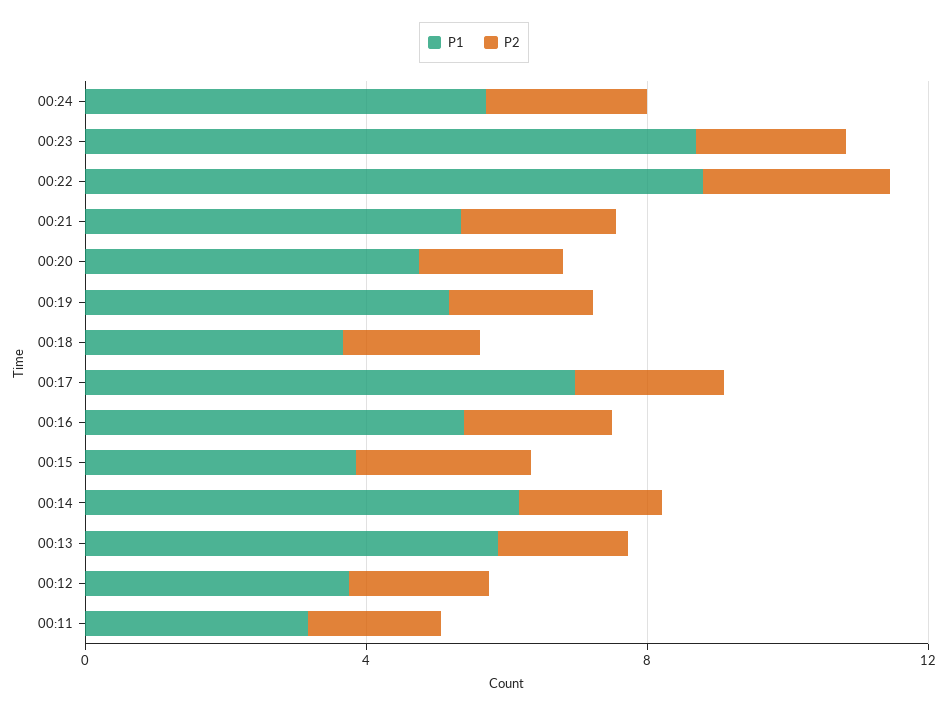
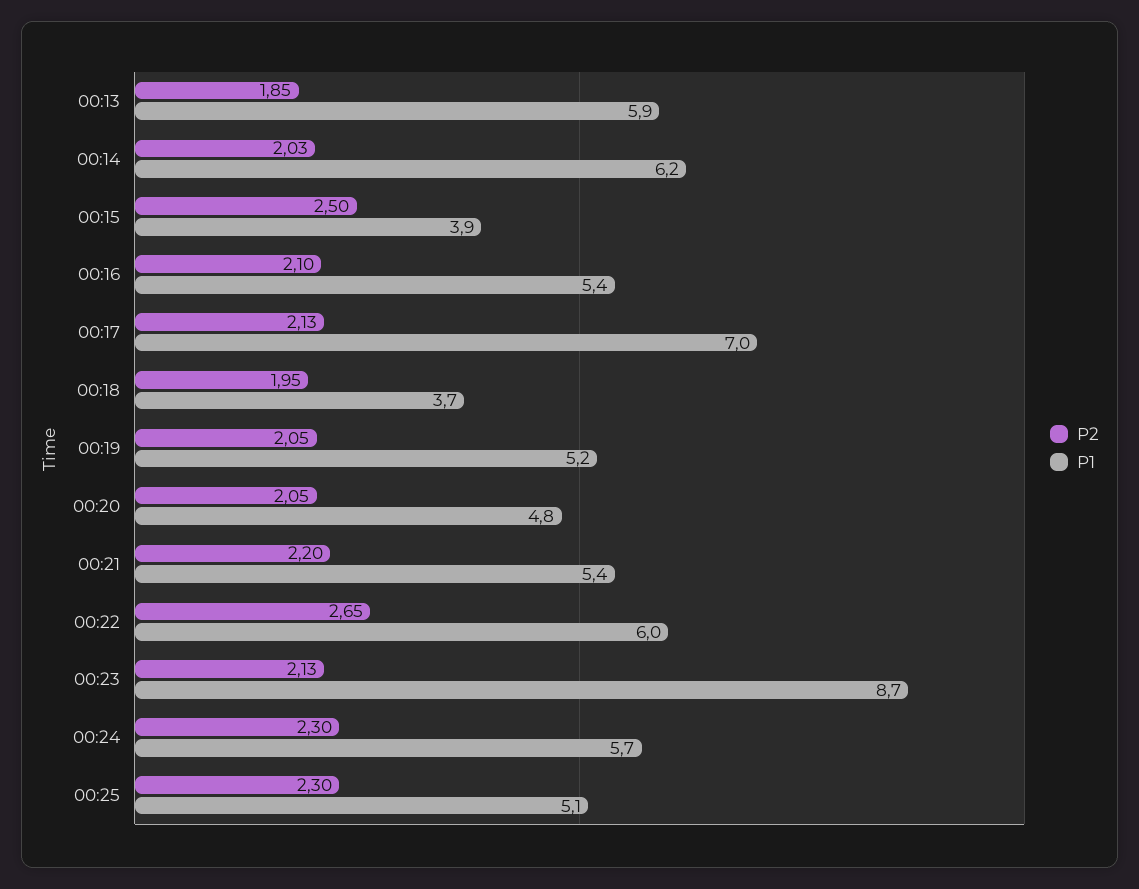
P1, 00:22: 9 -> 6
P1, 00:12: 4 -> none
P2, 00:12: 2 -> none
P1, 00:11: 3 -> none
P2, 00:11: 2 -> none
P2, 00:25: none -> 2.3
P1, 00:25: none -> 5.1

